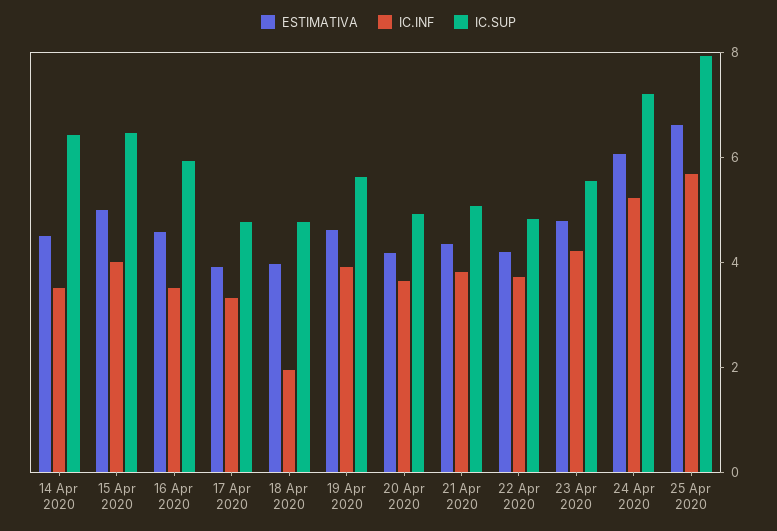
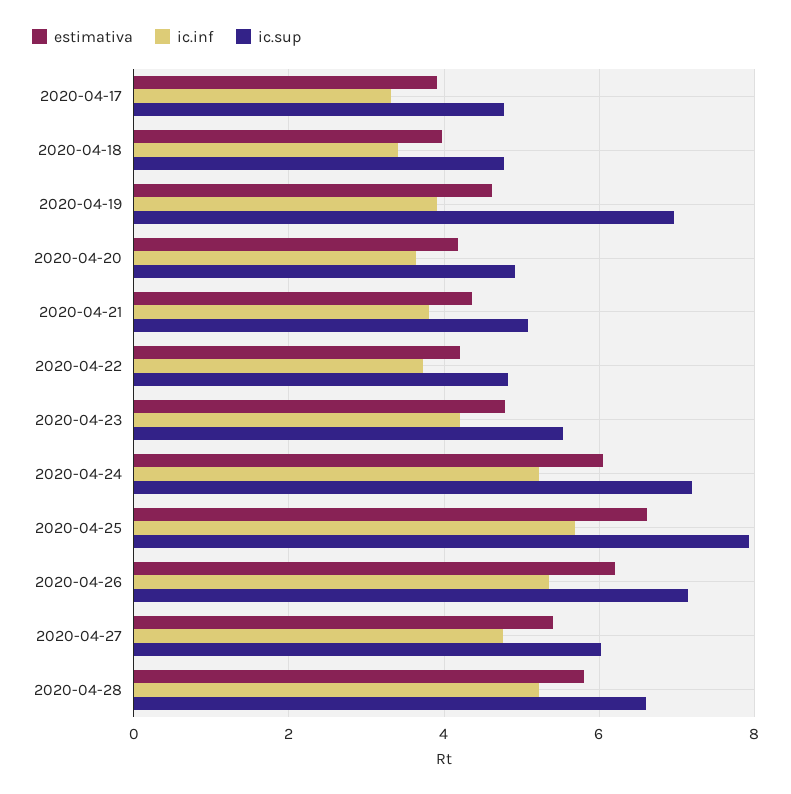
ESTIMATIVA, 14 Apr 2020: 4.5 -> none
IC.INF, 14 Apr 2020: 3.5 -> none
IC.SUP, 14 Apr 2020: 6.5 -> none
ESTIMATIVA, 15 Apr 2020: 5 -> none
IC.INF, 15 Apr 2020: 4 -> none
IC.SUP, 15 Apr 2020: 6.5 -> none
ESTIMATIVA, 16 Apr 2020: 4.5 -> none
IC.INF, 16 Apr 2020: 3.5 -> none
IC.SUP, 16 Apr 2020: 6 -> none
IC.INF, 18 Apr 2020: 2 -> 3.4
IC.SUP, 19 Apr 2020: 5.5 -> 7
ESTIMATIVA, 2020-04-26: none -> 6.2
IC.INF, 2020-04-26: none -> 5.4
IC.SUP, 2020-04-26: none -> 7.2
ESTIMATIVA, 2020-04-27: none -> 5.4
IC.INF, 2020-04-27: none -> 4.8
IC.SUP, 2020-04-27: none -> 6
ESTIMATIVA, 2020-04-28: none -> 5.8
IC.INF, 2020-04-28: none -> 5.2
IC.SUP, 2020-04-28: none -> 6.6

